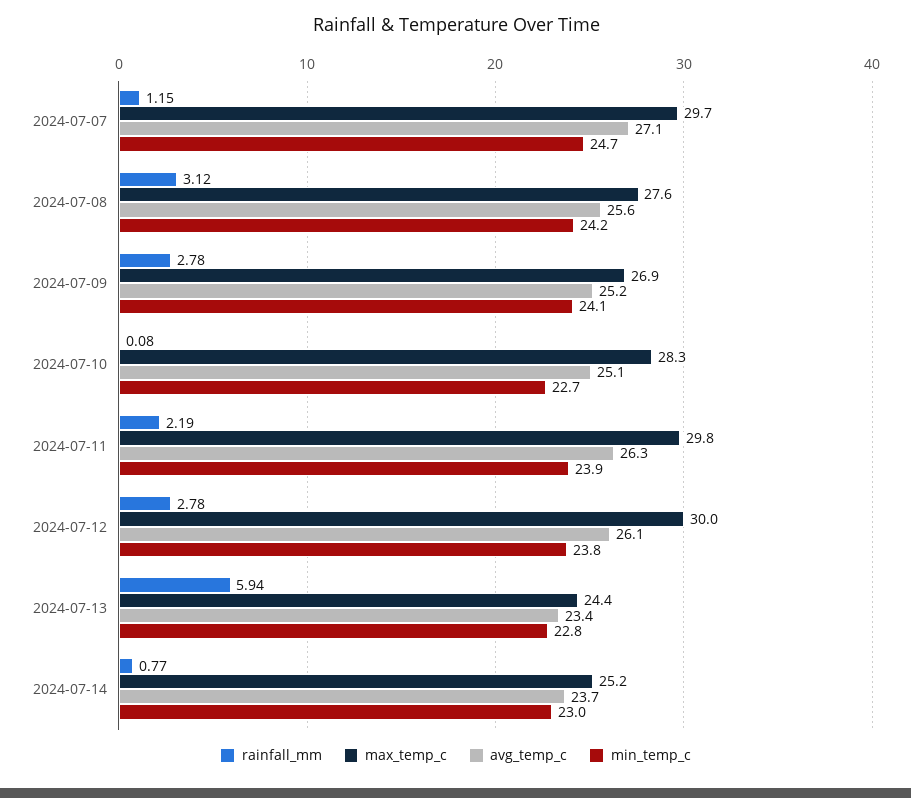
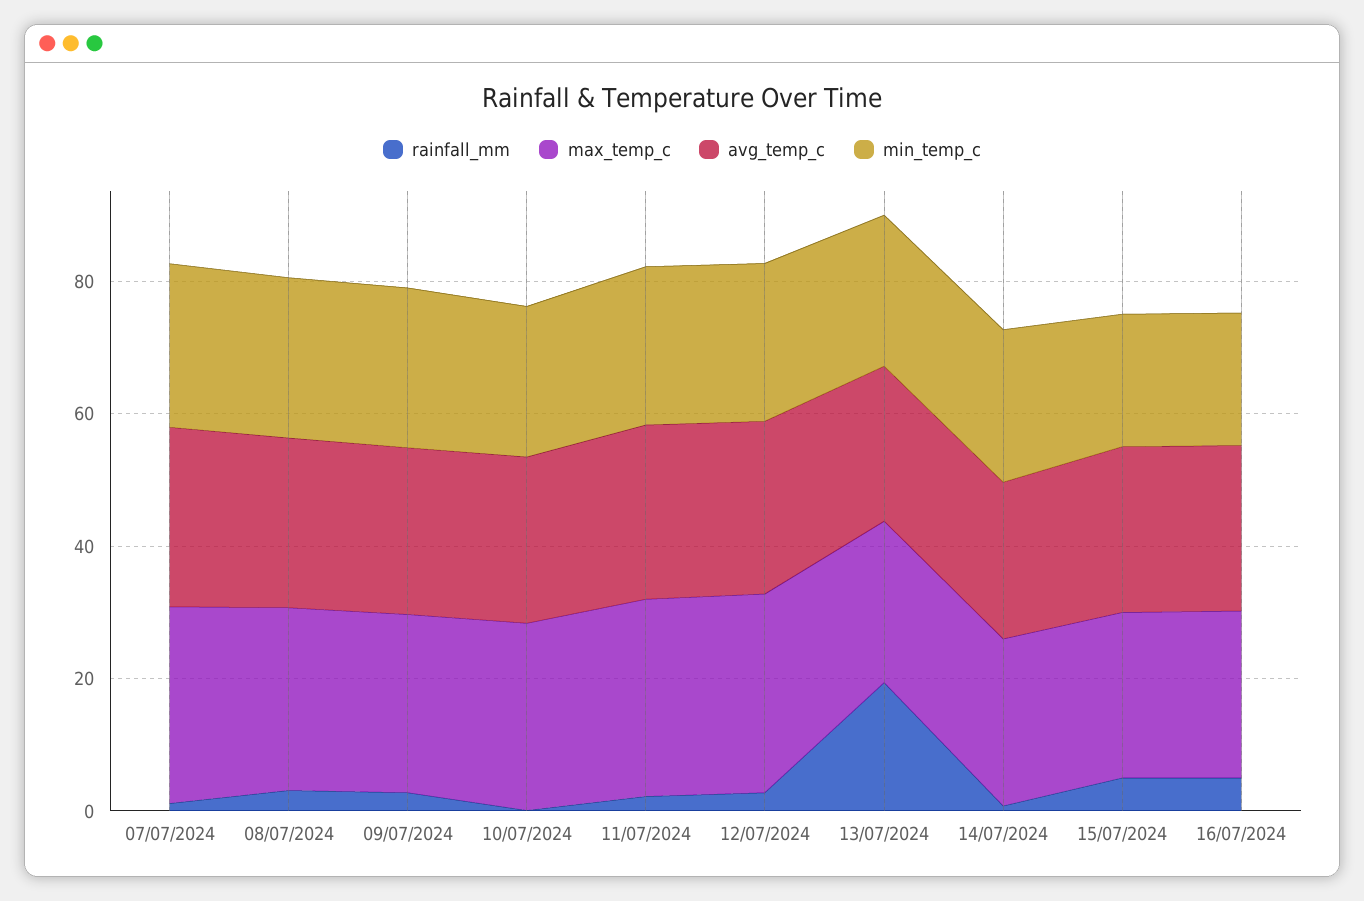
rainfall_mm, 2024-07-13: 5.94 -> 20
rainfall_mm, 15/07/2024: none -> 5
max_temp_c, 15/07/2024: none -> 25
avg_temp_c, 15/07/2024: none -> 25
min_temp_c, 15/07/2024: none -> 20
rainfall_mm, 16/07/2024: none -> 5
max_temp_c, 16/07/2024: none -> 25
avg_temp_c, 16/07/2024: none -> 25
min_temp_c, 16/07/2024: none -> 20

